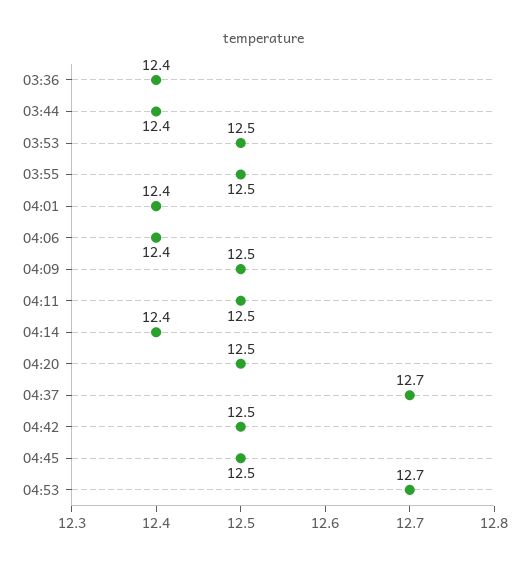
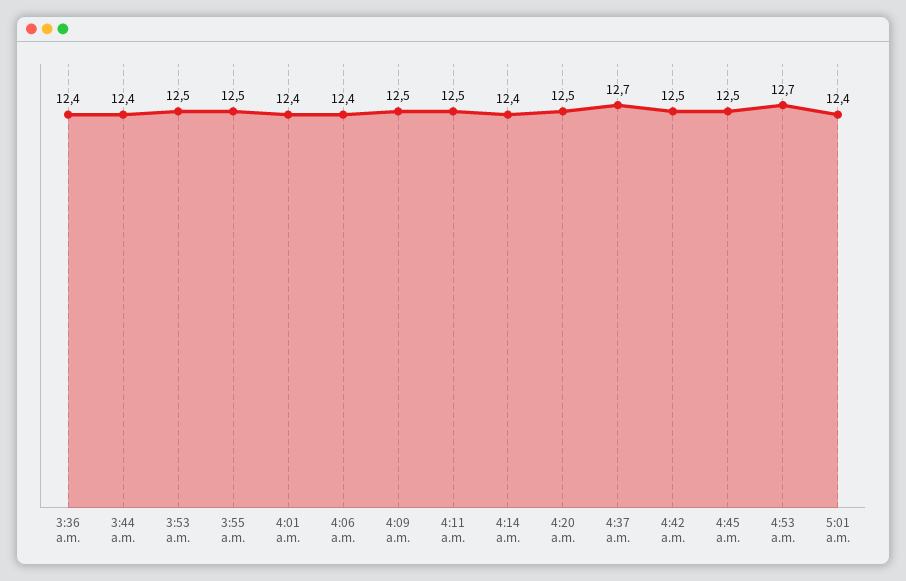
5:01 a.m.: none -> 12.4

